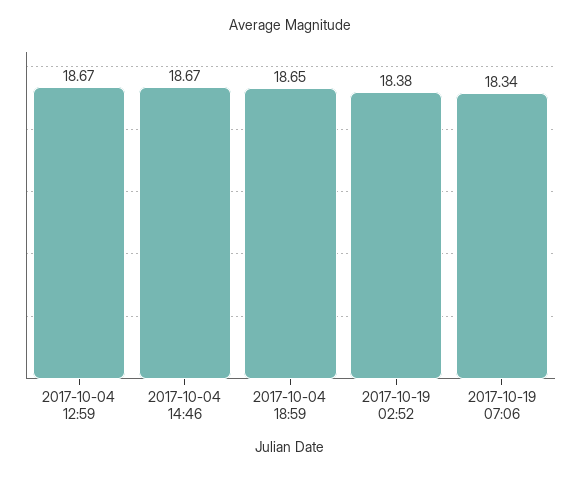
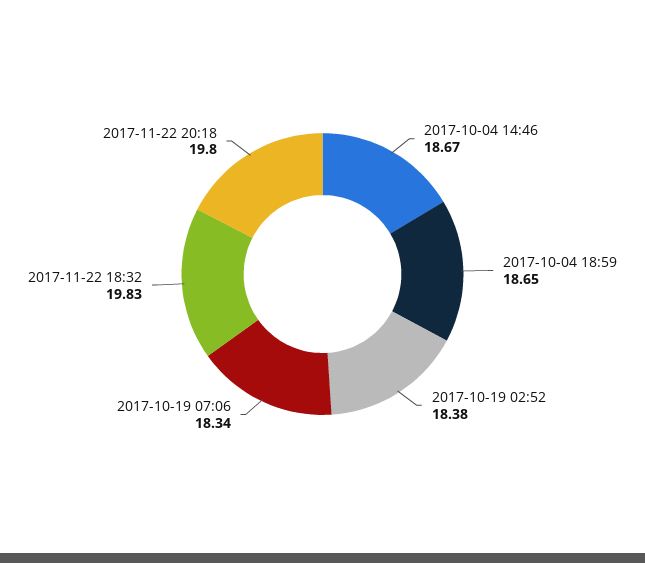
2017-10-04 12:59: 18.67 -> none
2017-11-22 18:32: none -> 19.83
2017-11-22 20:18: none -> 19.8

